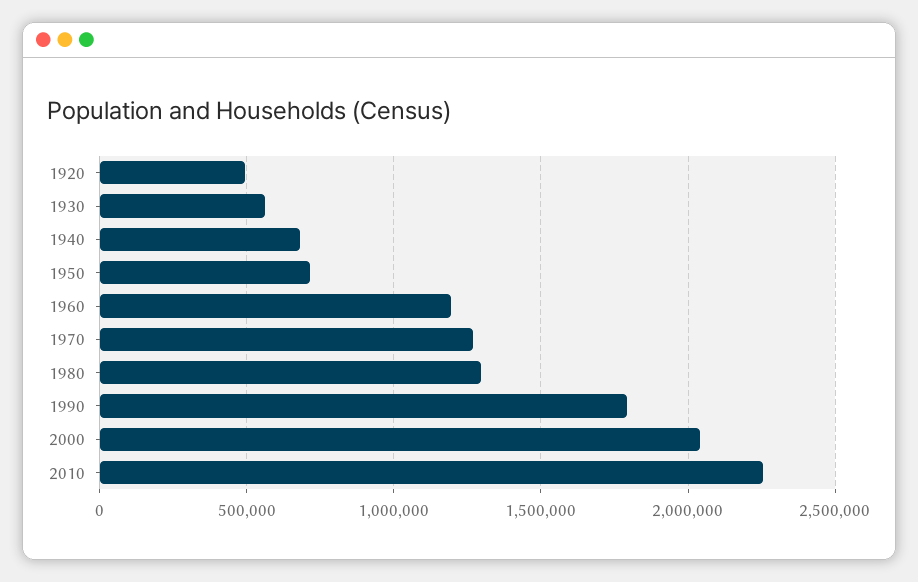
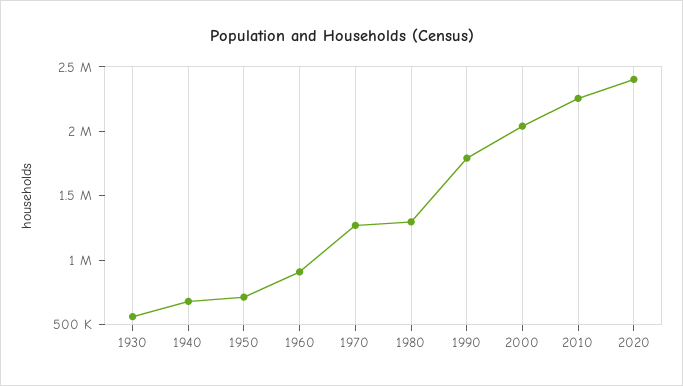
1920: 500000 -> none
1960: 1200000 -> 900000
2020: none -> 2400000

